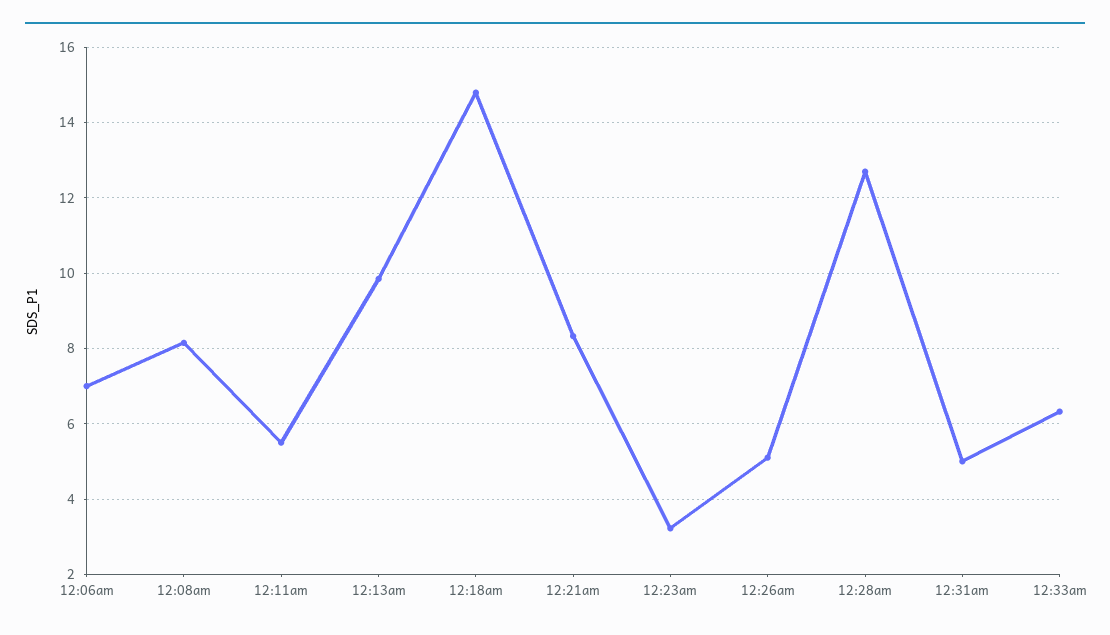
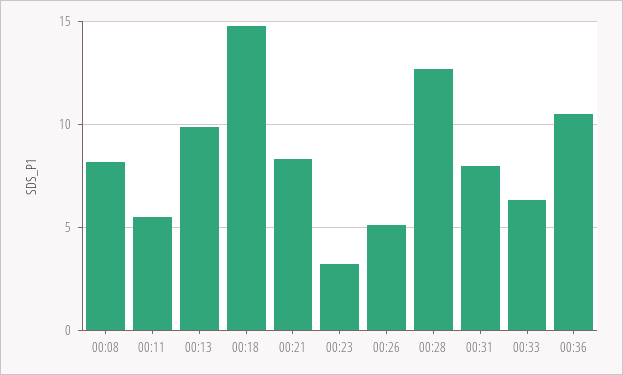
12:06am: 7 -> none
12:31am: 5 -> 8
00:36: none -> 10.5

